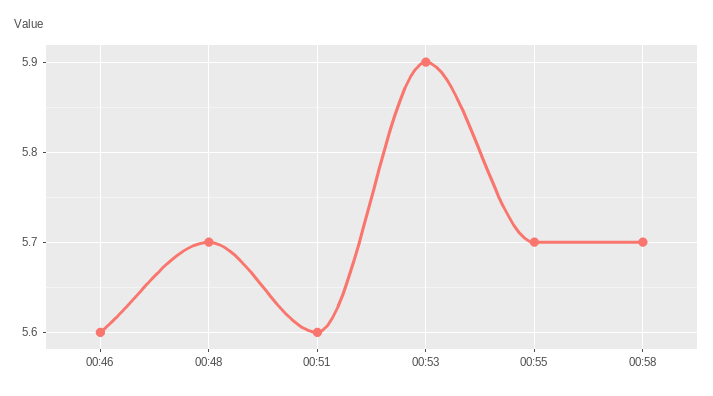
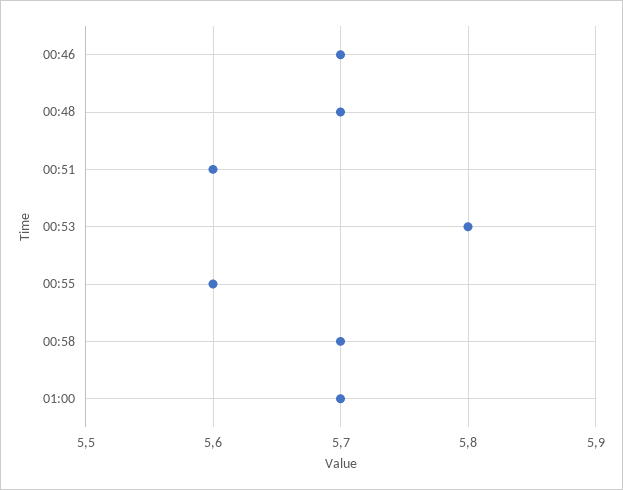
00:46: 5.6 -> 5.7
00:53: 5.9 -> 5.8
00:55: 5.7 -> 5.6
01:00: none -> 5.7

